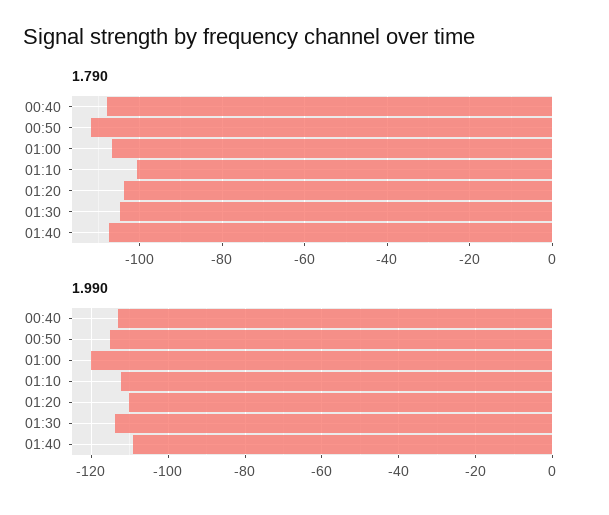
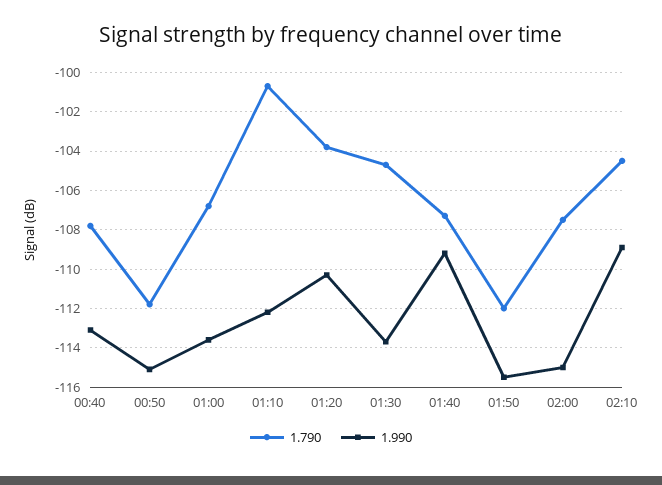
1.990, 01:00: -120 -> -113.5
1.790, 01:50: none -> -112
1.990, 01:50: none -> -115.5
1.790, 02:00: none -> -107.5
1.990, 02:00: none -> -115
1.790, 02:10: none -> -104.5
1.990, 02:10: none -> -109

